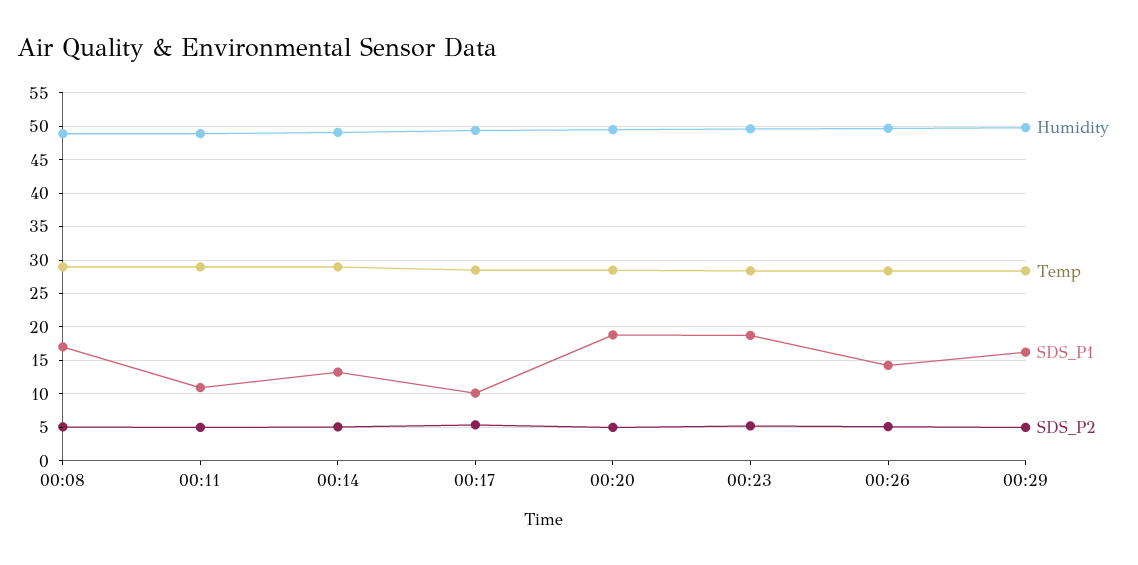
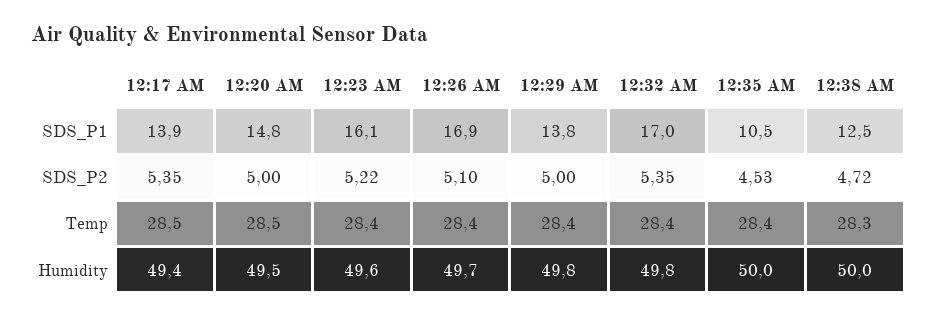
Humidity, 00:08: 49 -> none
Temp, 00:08: 29 -> none
SDS_P1, 00:08: 17 -> none
SDS_P2, 00:08: 5 -> none
Humidity, 00:11: 49 -> none
Temp, 00:11: 29 -> none
SDS_P1, 00:11: 11 -> none
SDS_P2, 00:11: 5 -> none
Humidity, 00:14: 49 -> none
Temp, 00:14: 29 -> none
SDS_P1, 00:14: 13 -> none
SDS_P2, 00:14: 5 -> none
SDS_P1, 00:17: 10 -> 13.9
SDS_P1, 00:20: 19 -> 14.8
SDS_P1, 00:23: 19 -> 16.1
SDS_P1, 00:26: 14 -> 16.9
SDS_P1, 00:29: 16 -> 13.8
SDS_P1, 12:32 AM: none -> 17
SDS_P1, 12:35 AM: none -> 10.5
SDS_P1, 12:38 AM: none -> 12.5
SDS_P2, 12:32 AM: none -> 5.35
SDS_P2, 12:35 AM: none -> 4.53
SDS_P2, 12:38 AM: none -> 4.72
Temp, 12:32 AM: none -> 28.4
Temp, 12:35 AM: none -> 28.4
Temp, 12:38 AM: none -> 28.3
Humidity, 12:32 AM: none -> 49.8
Humidity, 12:35 AM: none -> 50
Humidity, 12:38 AM: none -> 50

